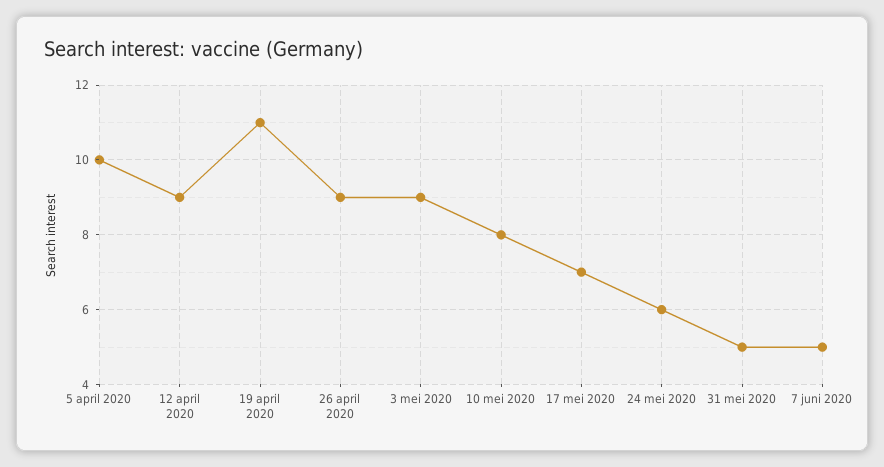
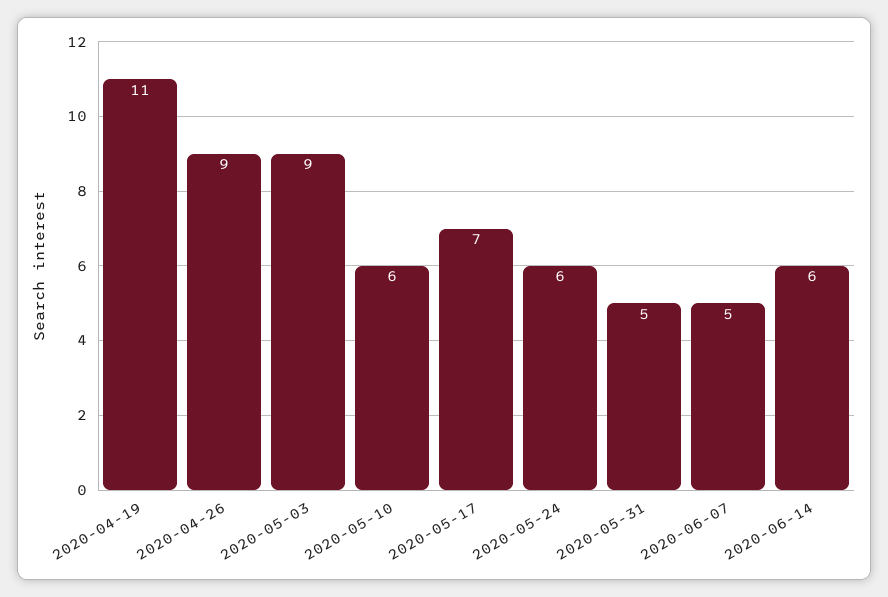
5 april 2020: 10 -> none
12 april 2020: 9 -> none
10 mei 2020: 8 -> 6
2020-06-14: none -> 6

